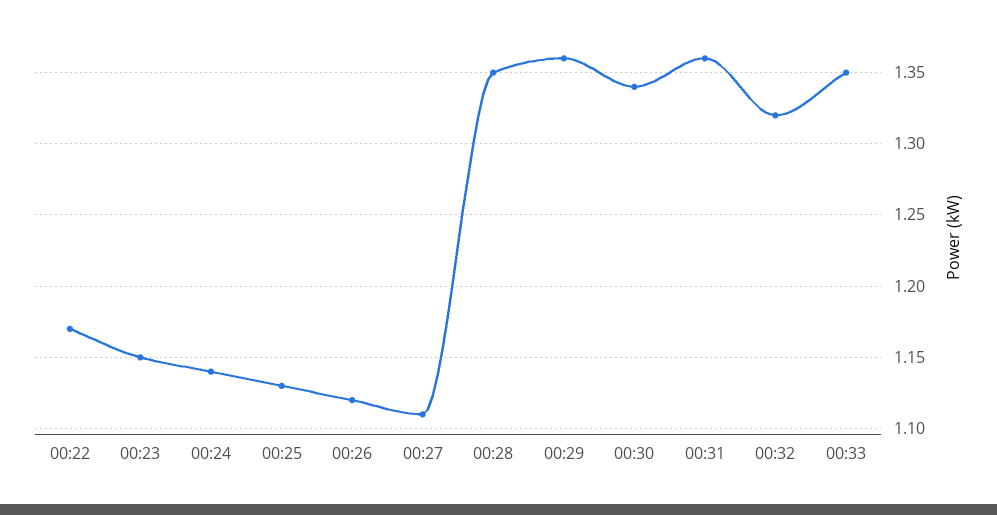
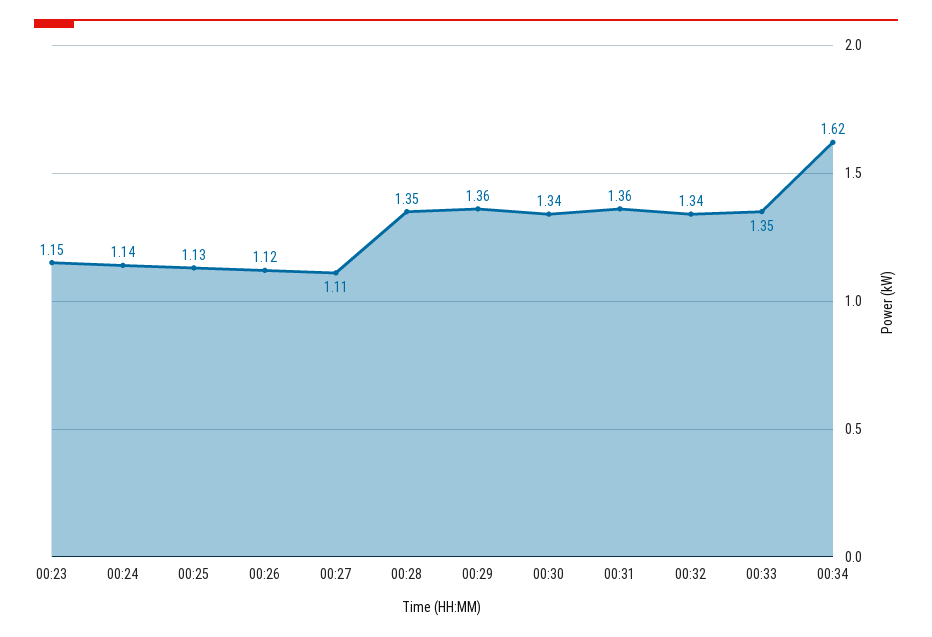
00:22: 1.17 -> none
00:32: 1.32 -> 1.34
00:34: none -> 1.62

